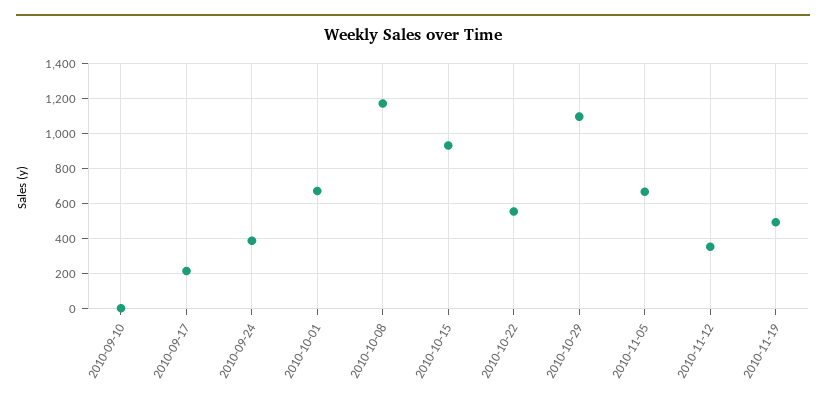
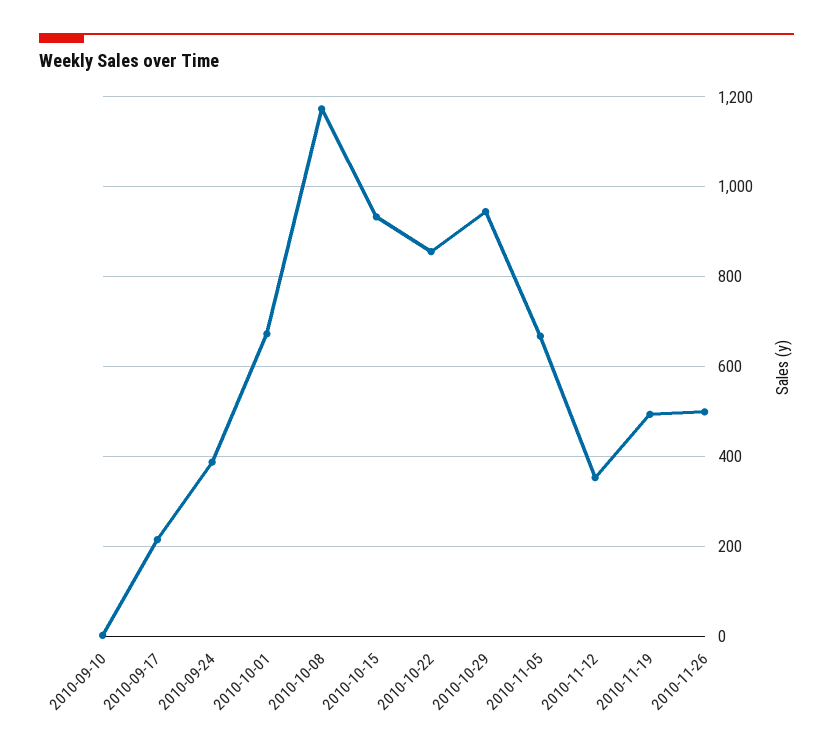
2010-10-22: 550 -> 860
2010-10-29: 1100 -> 940
2010-11-26: none -> 500

